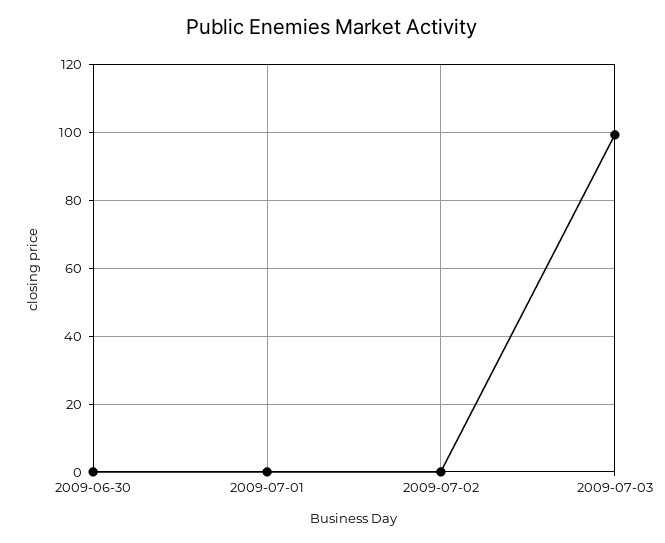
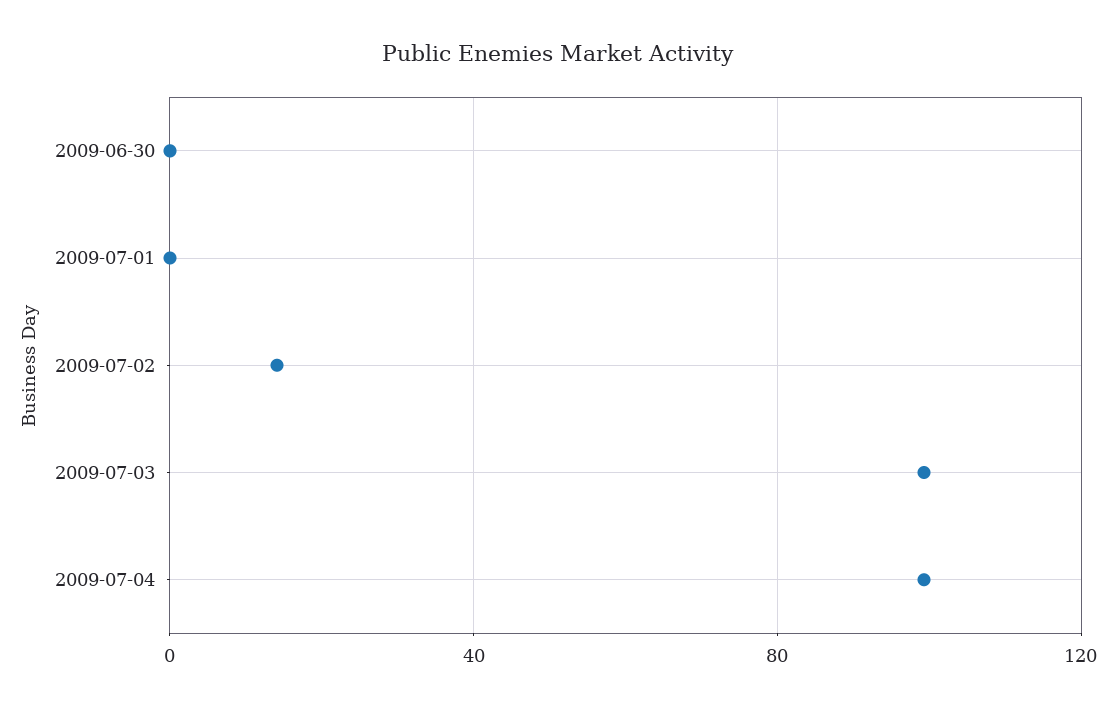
2009-07-02: 0 -> 15
2009-07-04: none -> 100

